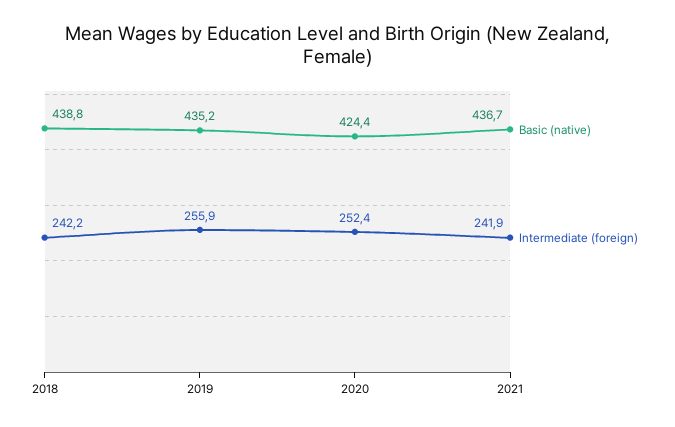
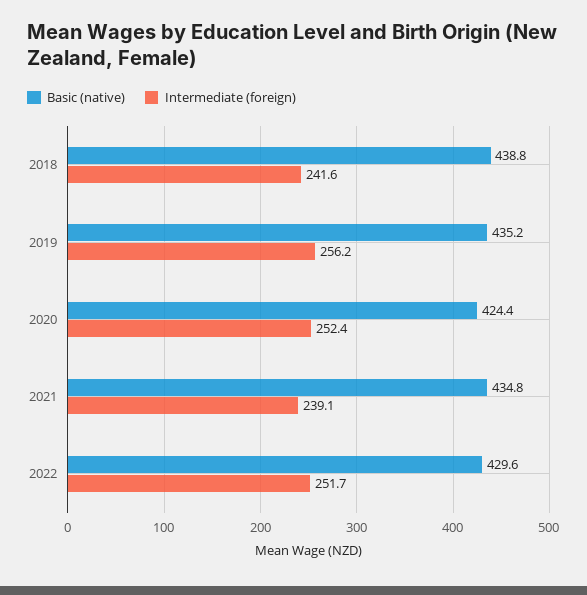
Intermediate (foreign), 2018: 242.2 -> 241.6
Intermediate (foreign), 2019: 255.9 -> 256.2
Basic (native), 2021: 436.7 -> 434.8
Intermediate (foreign), 2021: 241.9 -> 239.1
Basic (native), 2022: none -> 429.6
Intermediate (foreign), 2022: none -> 251.7

